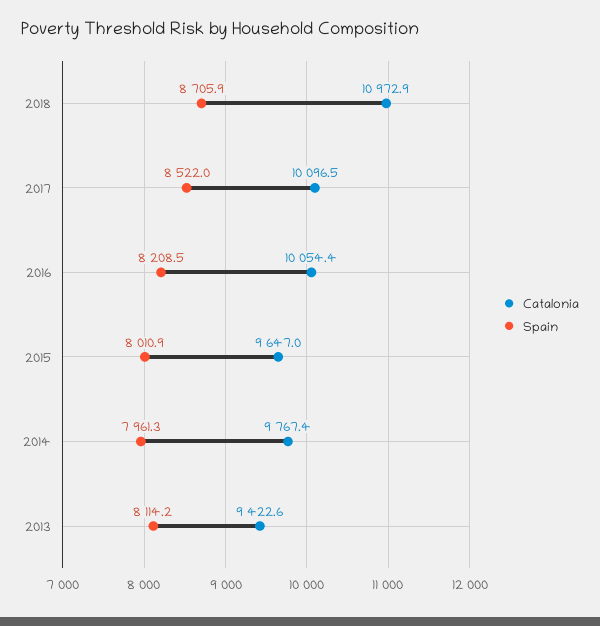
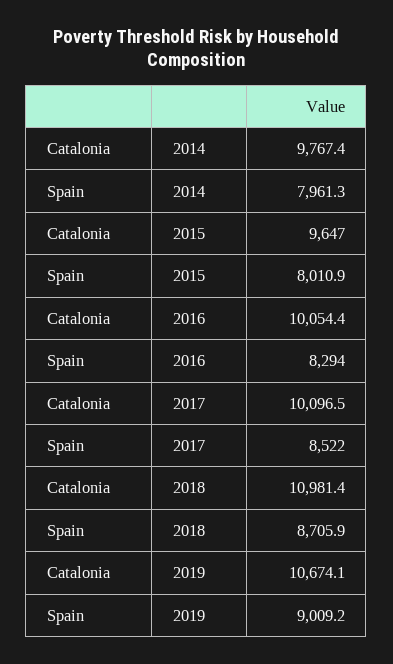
Catalonia, 2018: 10972.9 -> 10981.4
Spain, 2016: 8208.5 -> 8294
Catalonia, 2013: 9422.6 -> none
Spain, 2013: 8114.2 -> none
Catalonia, 2019: none -> 10674.1
Spain, 2019: none -> 9009.2

